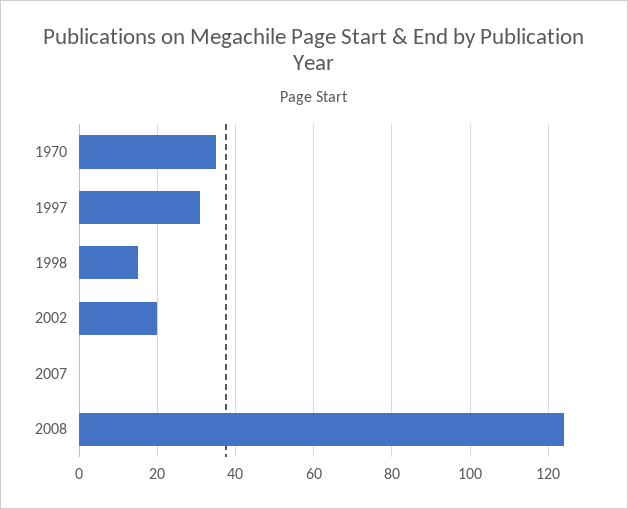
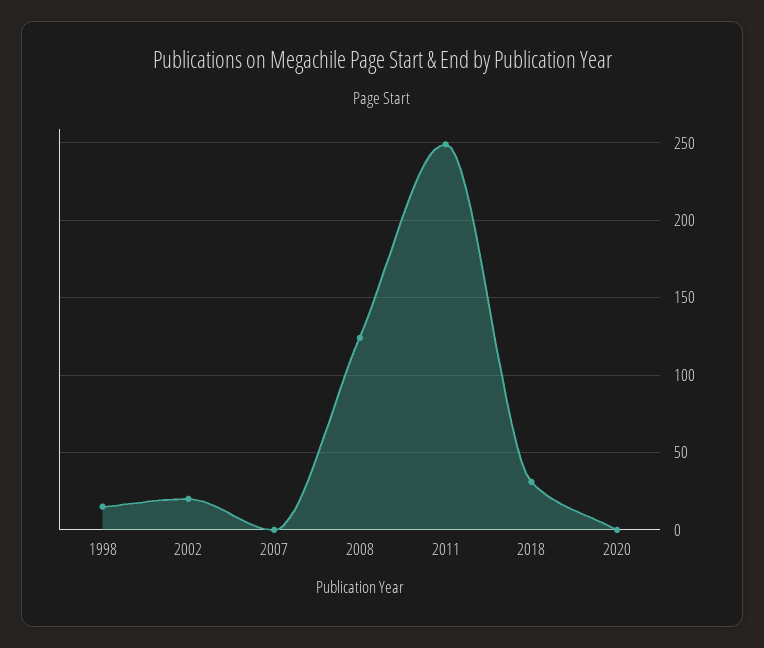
1970: 35 -> none
1997: 30 -> none
2011: none -> 250
2018: none -> 30
2020: none -> 0

